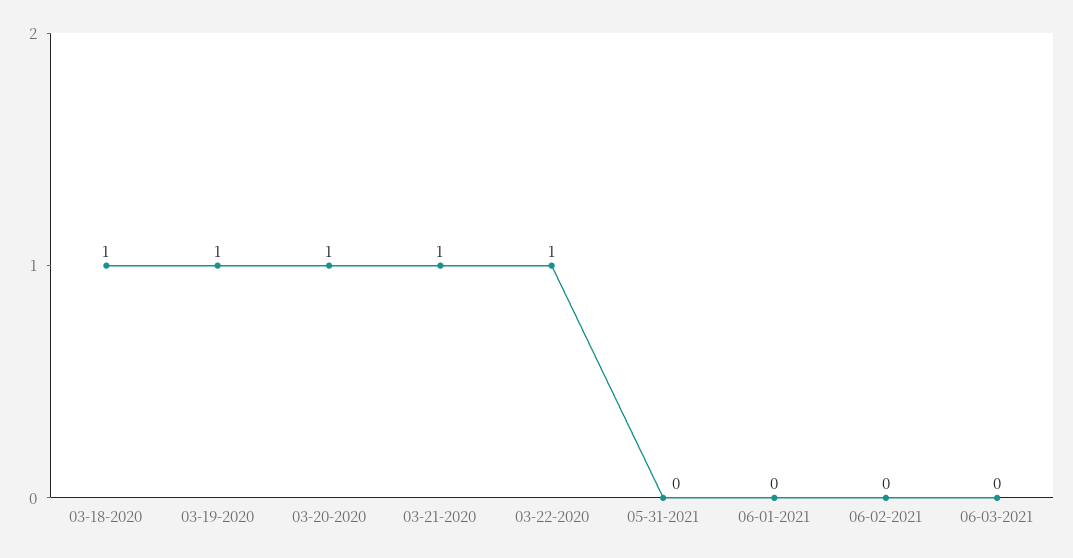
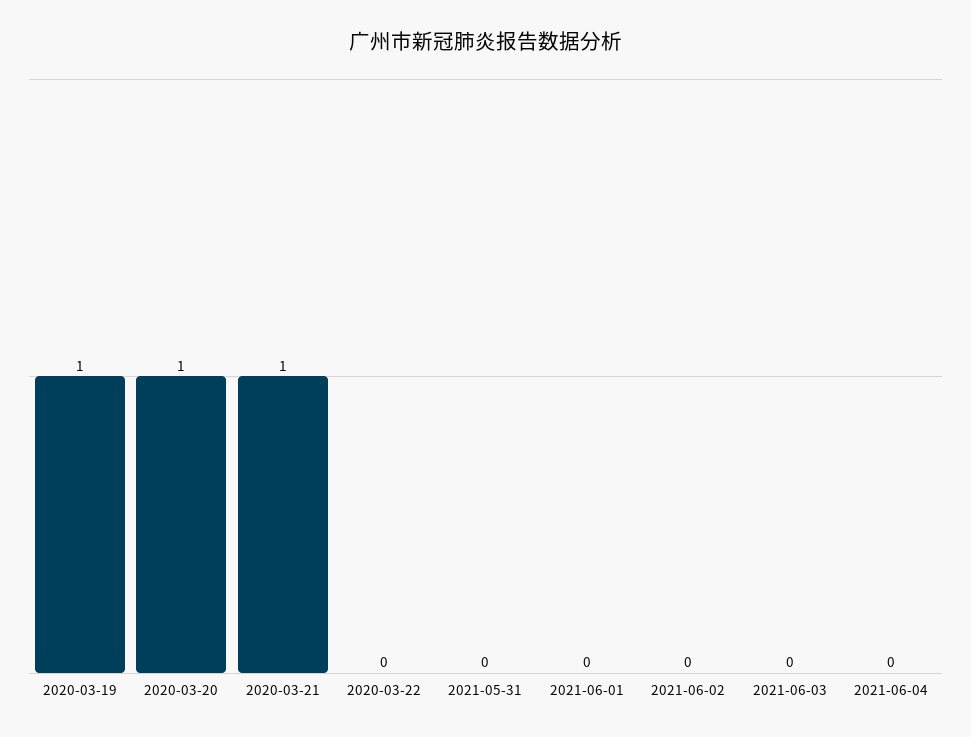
03-18-2020: 1 -> none
03-22-2020: 1 -> 0
2021-06-04: none -> 0

